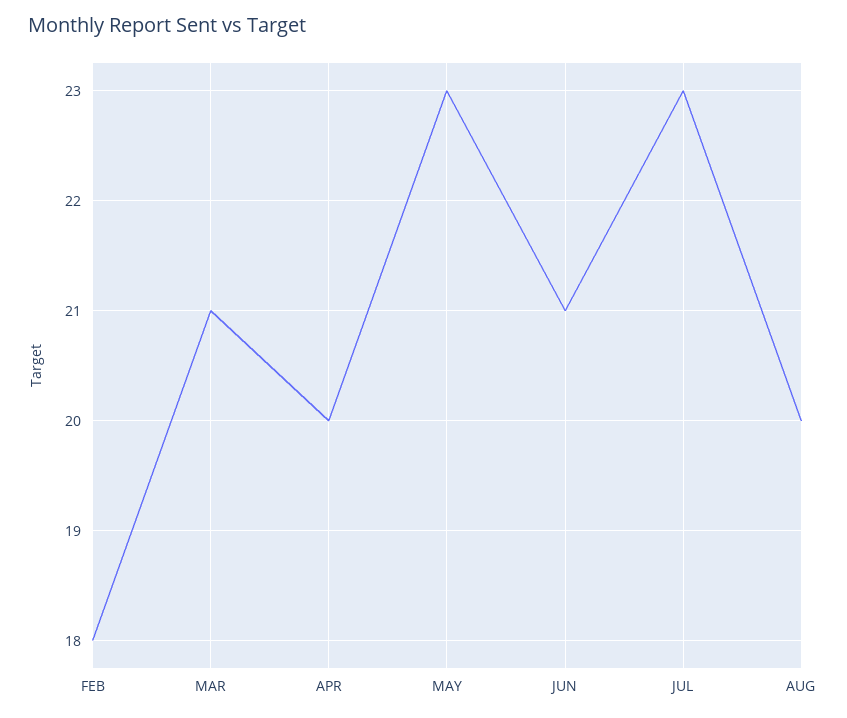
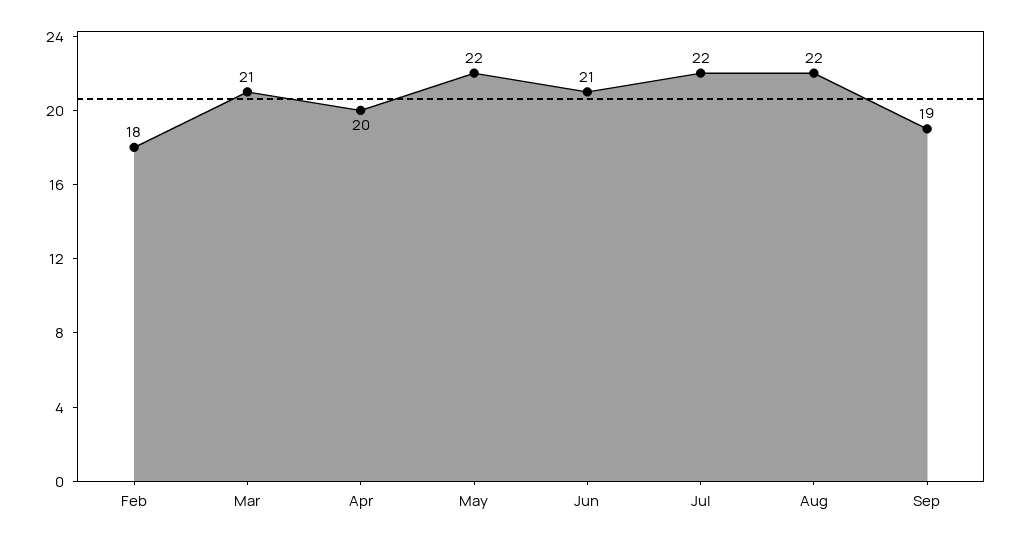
MAY: 23 -> 22
JUL: 23 -> 22
AUG: 20 -> 22
Sep: none -> 19

